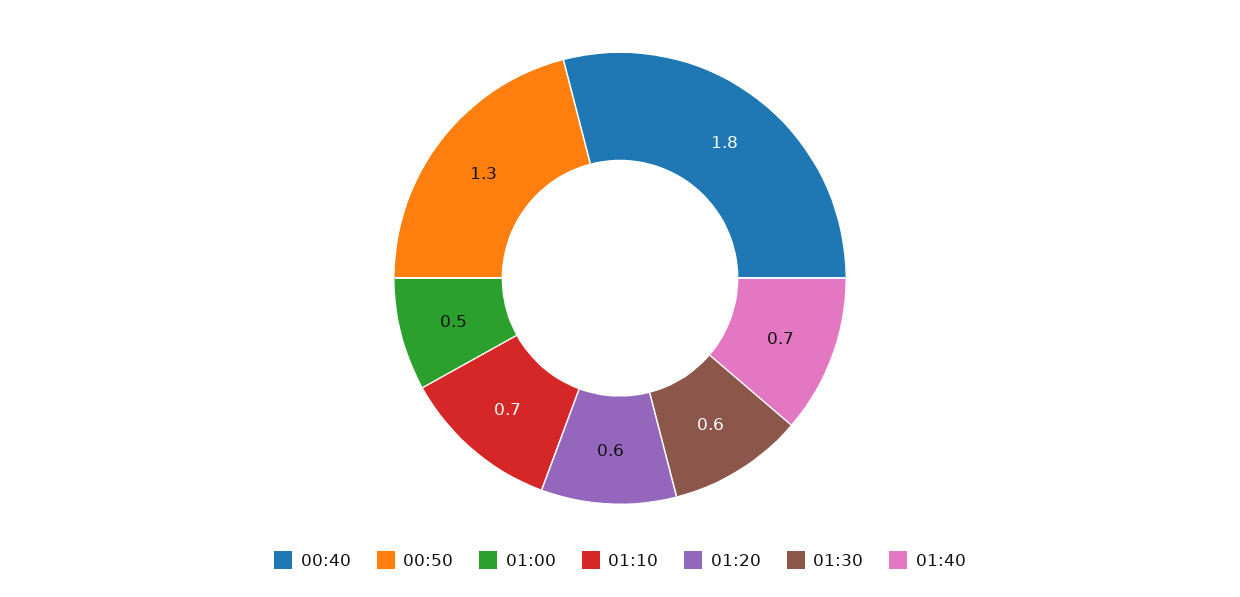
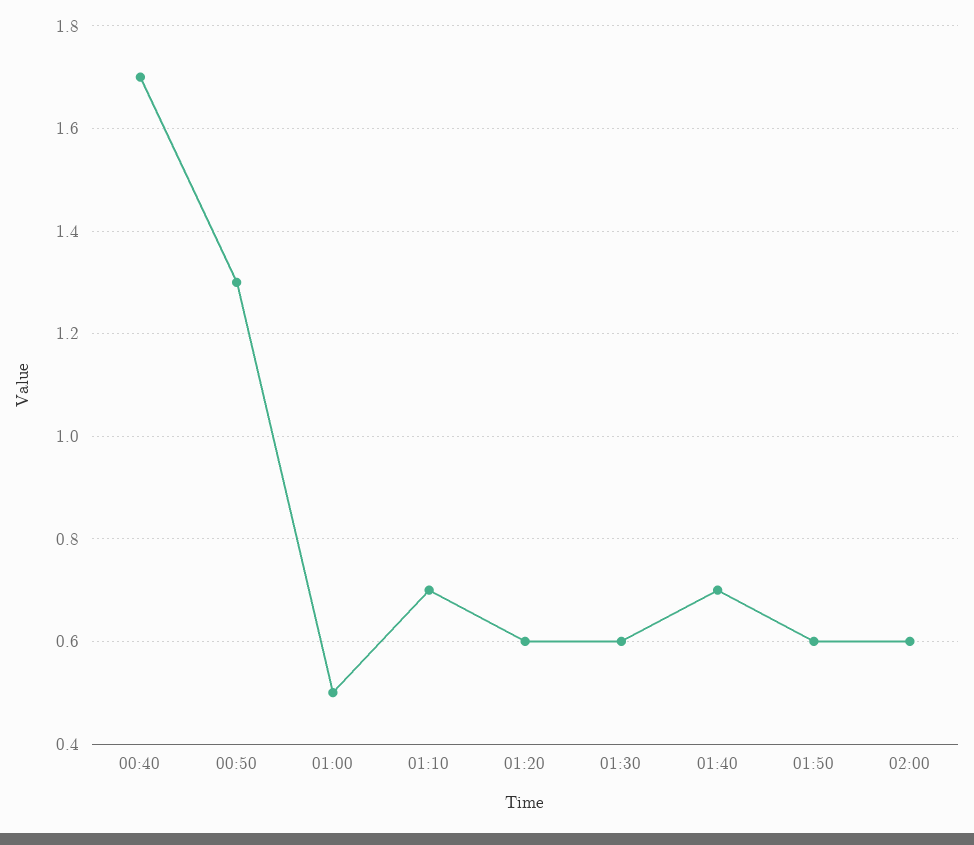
00:40: 1.8 -> 1.7
01:50: none -> 0.6
02:00: none -> 0.6

